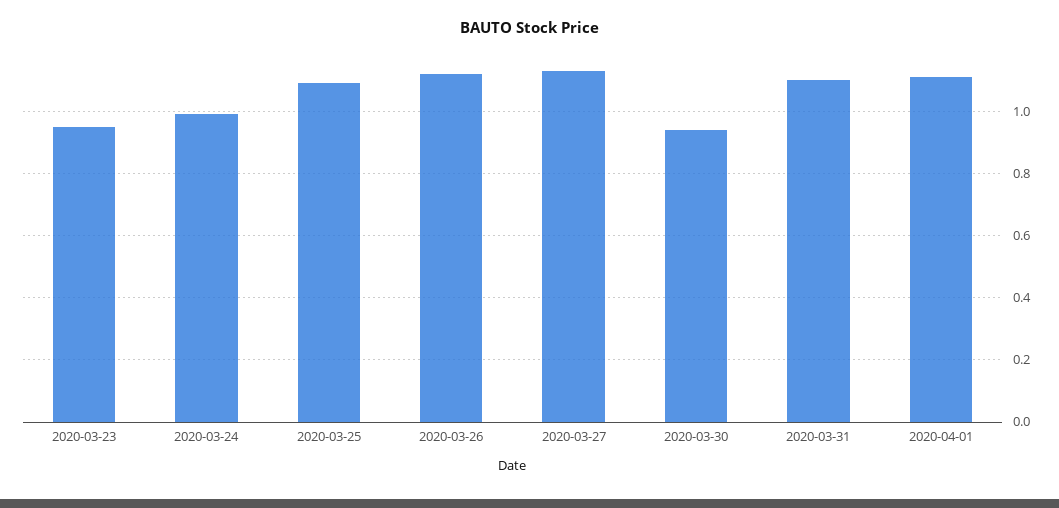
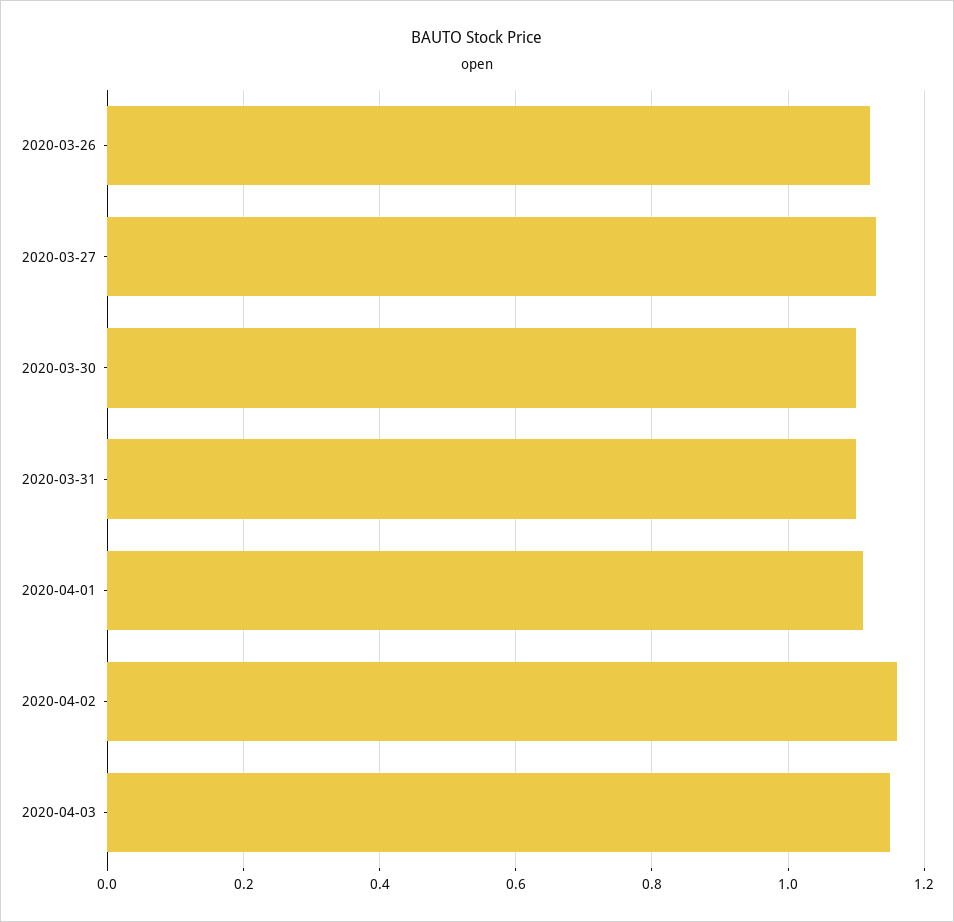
2020-03-23: 0.95 -> none
2020-03-24: 1 -> none
2020-03-25: 1.1 -> none
2020-03-30: 0.95 -> 1.1
2020-04-02: none -> 1.15
2020-04-03: none -> 1.15

